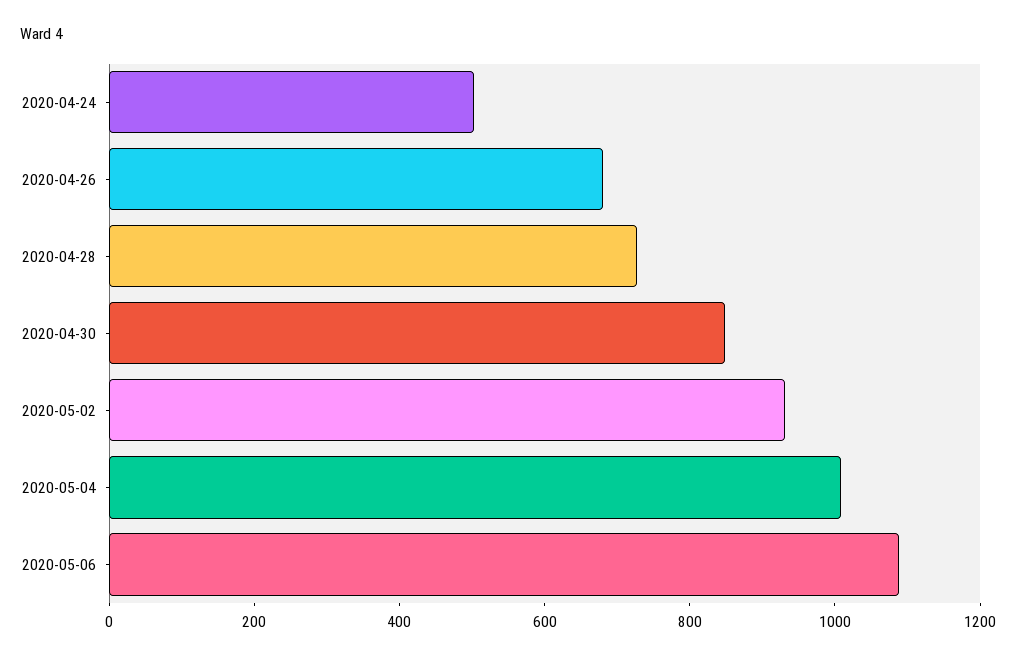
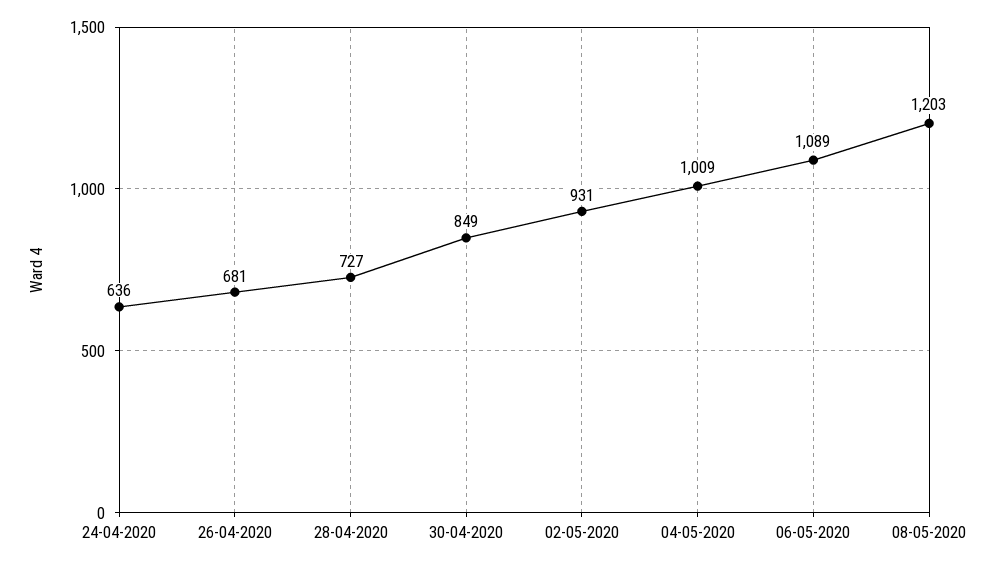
2020-04-24: 500 -> 636
08-05-2020: none -> 1203

